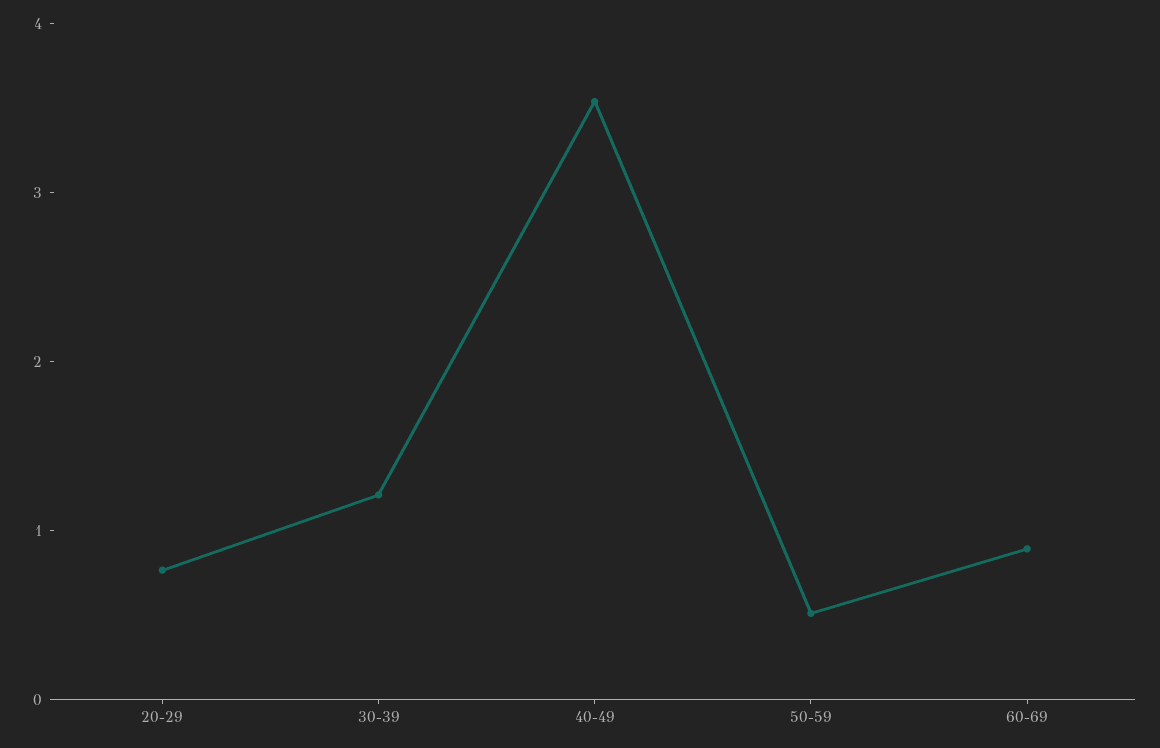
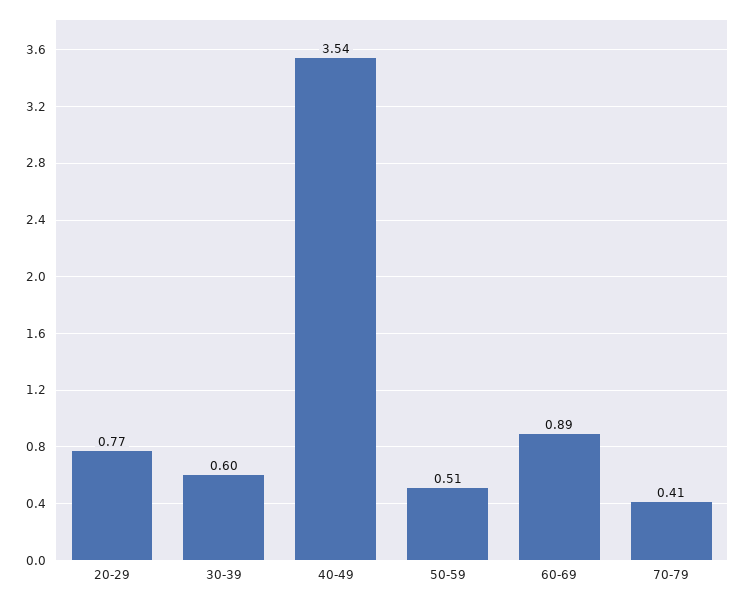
30-39: 1.2 -> 0.6
70-79: none -> 0.41

